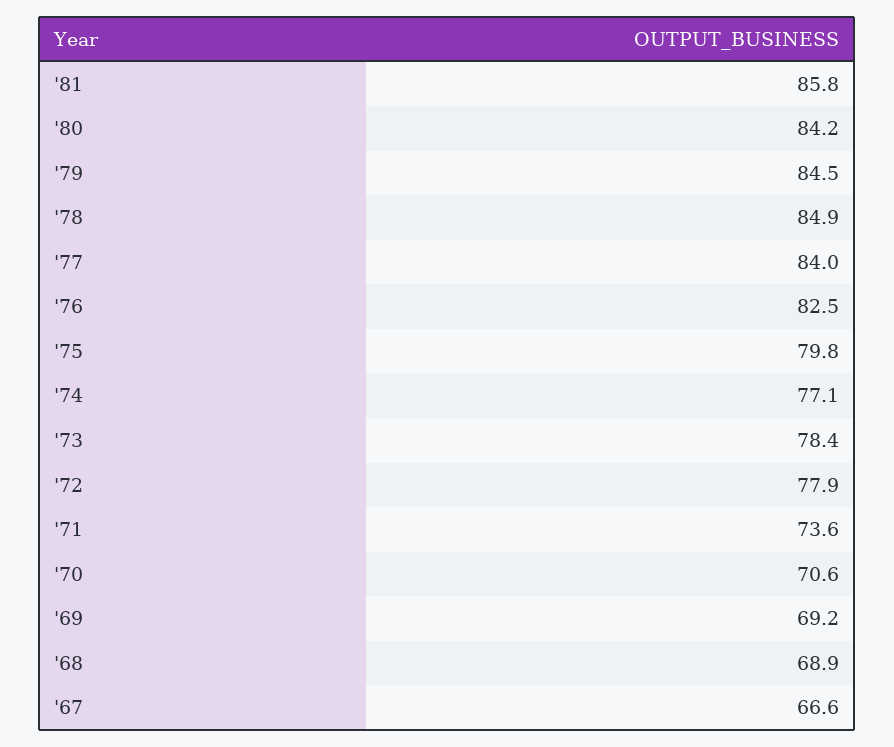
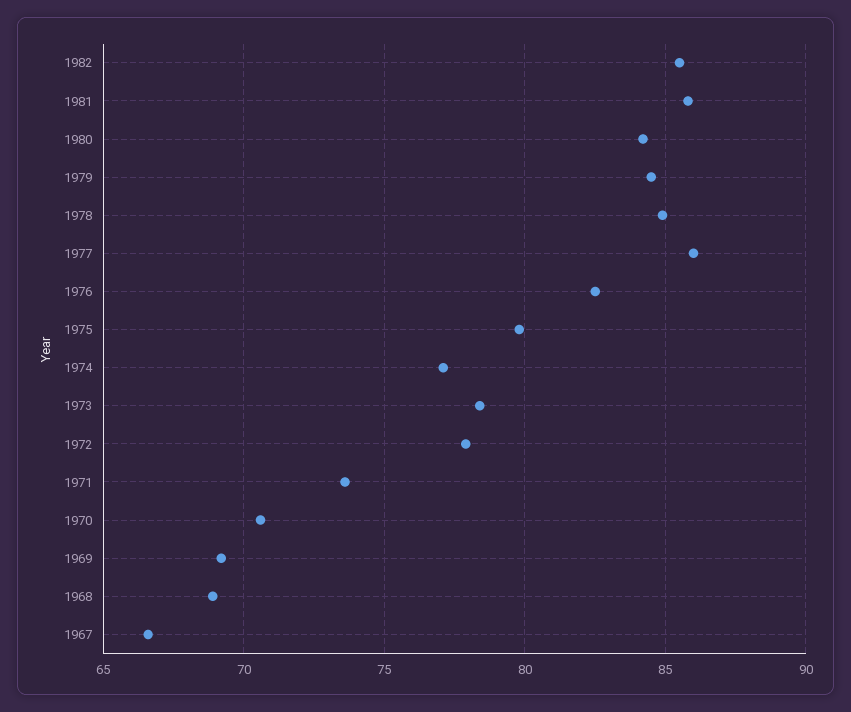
'77: 84 -> 86
1982: none -> 85.5

